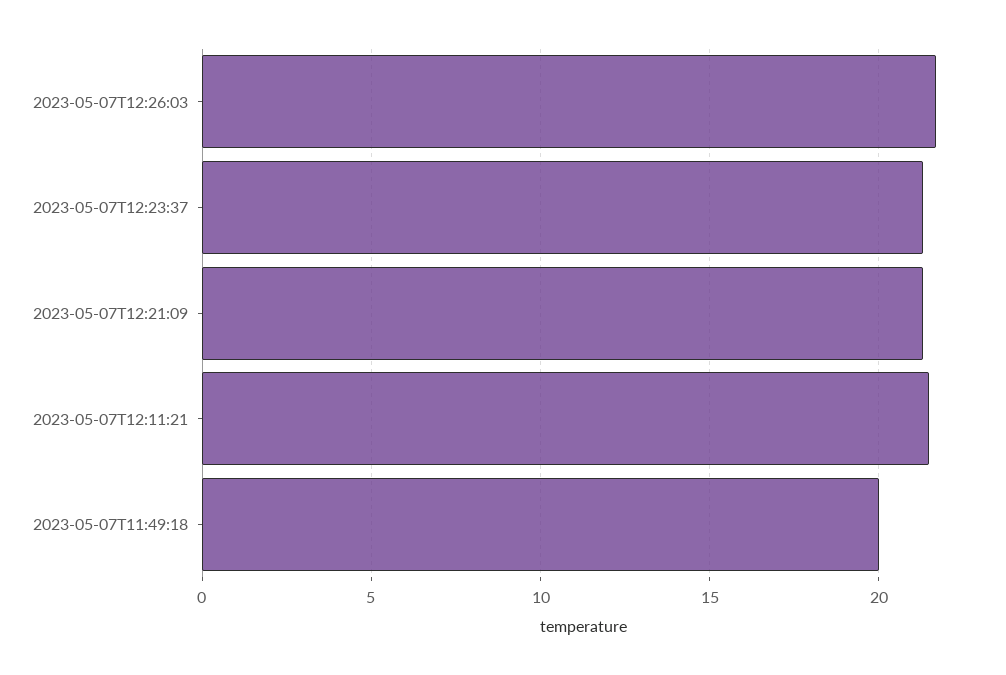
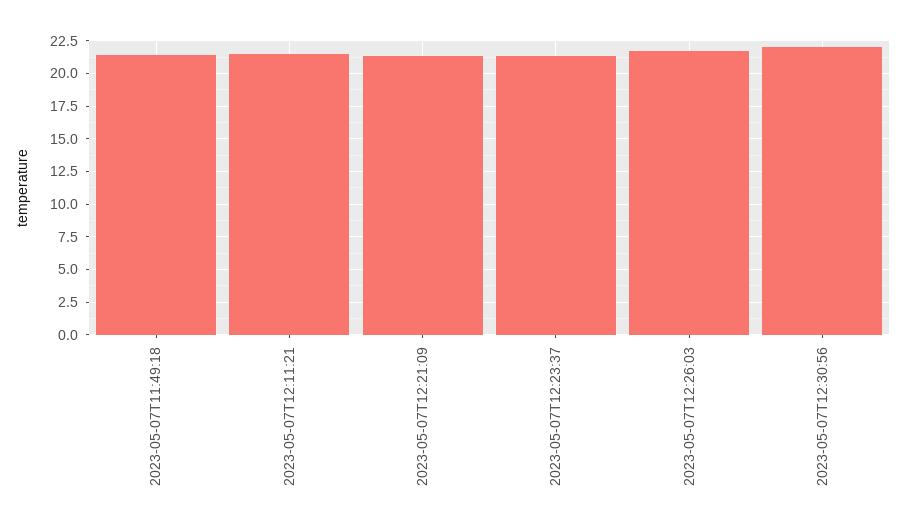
2023-05-07T11:49:18: 20 -> 21.5
2023-05-07T12:30:56: none -> 22

